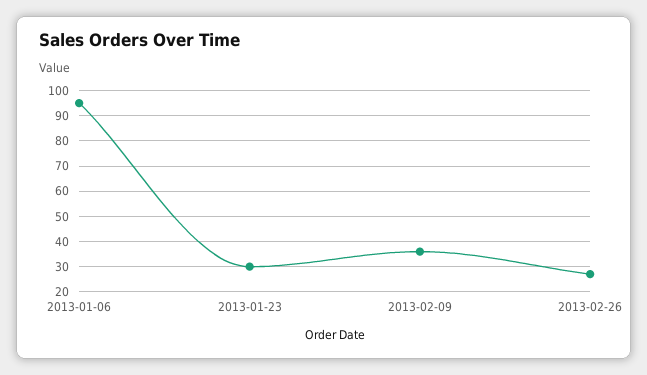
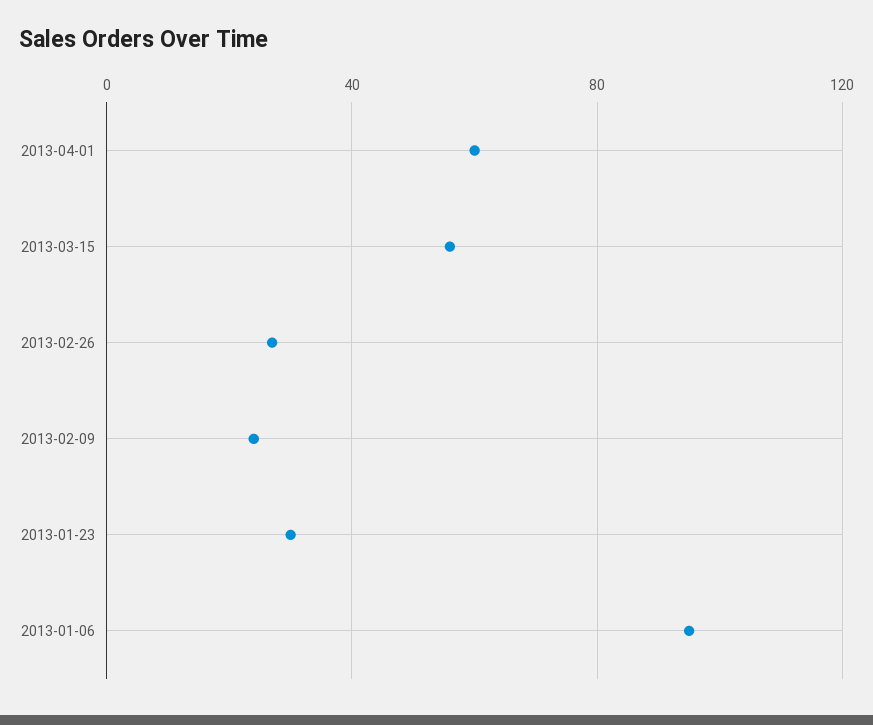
2013-02-09: 35 -> 25
2013-04-01: none -> 60
2013-03-15: none -> 55

